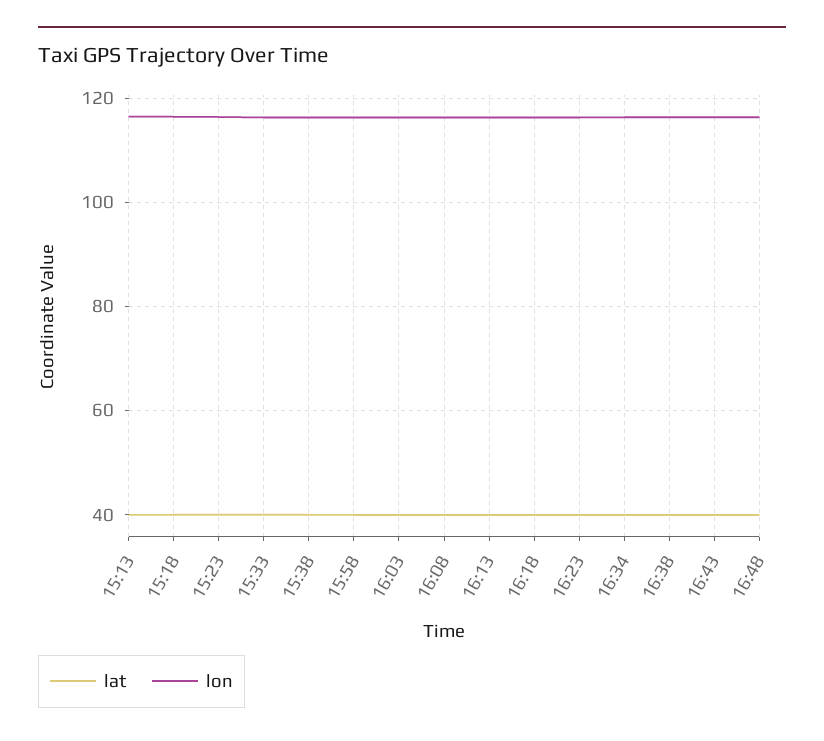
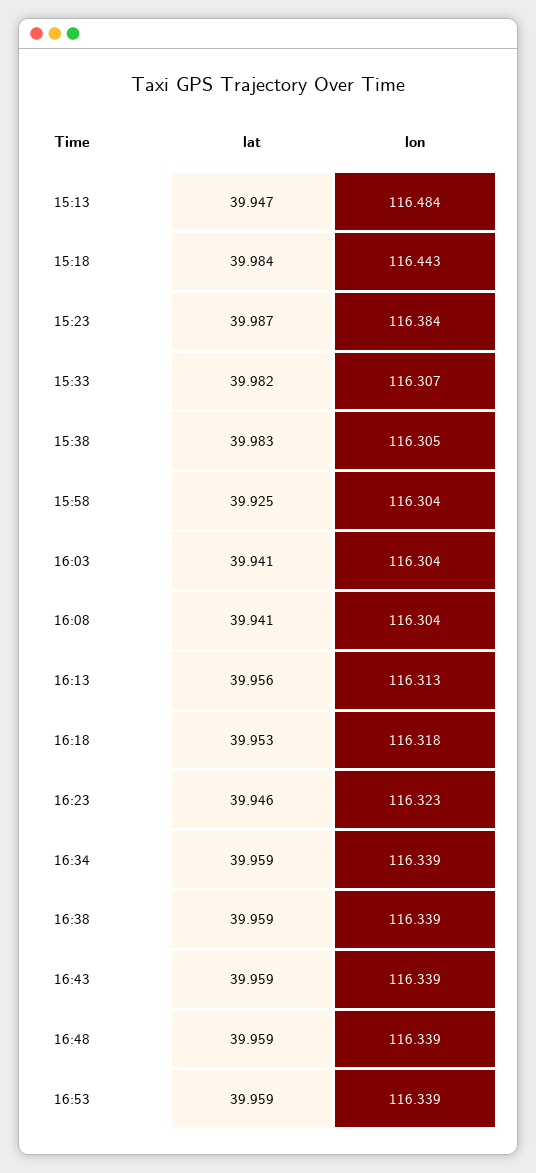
lat, 16:53: none -> 39.959
lon, 16:53: none -> 116.339

